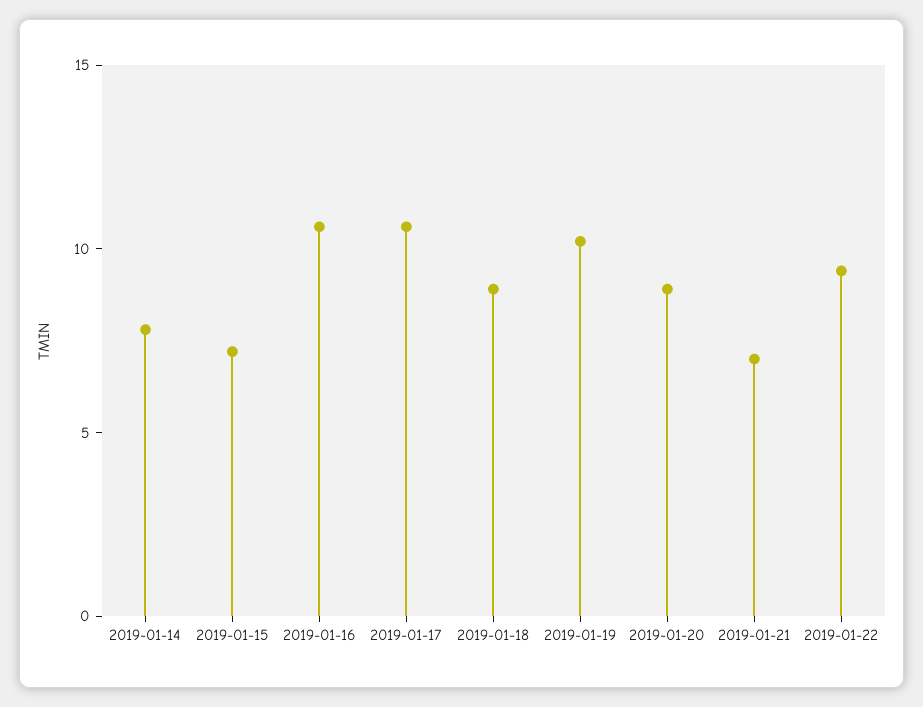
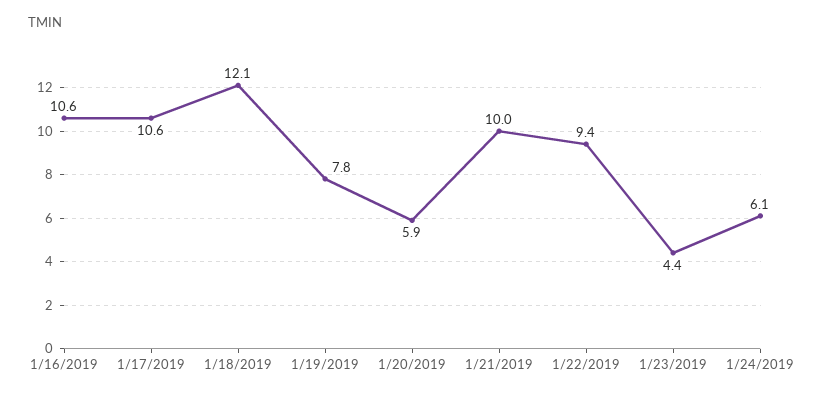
2019-01-14: 8 -> none
2019-01-15: 7 -> none
2019-01-18: 9 -> 12.1
2019-01-19: 10 -> 7.8
2019-01-20: 9 -> 5.9
2019-01-21: 7 -> 10
1/23/2019: none -> 4.4
1/24/2019: none -> 6.1

